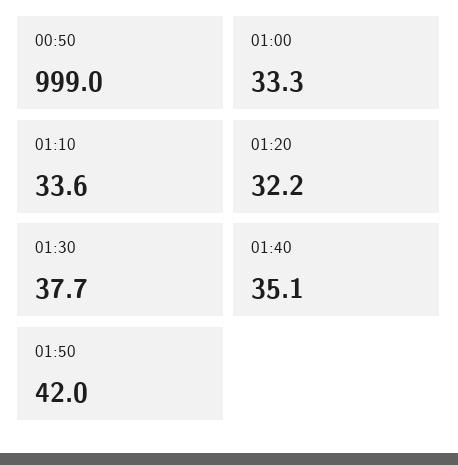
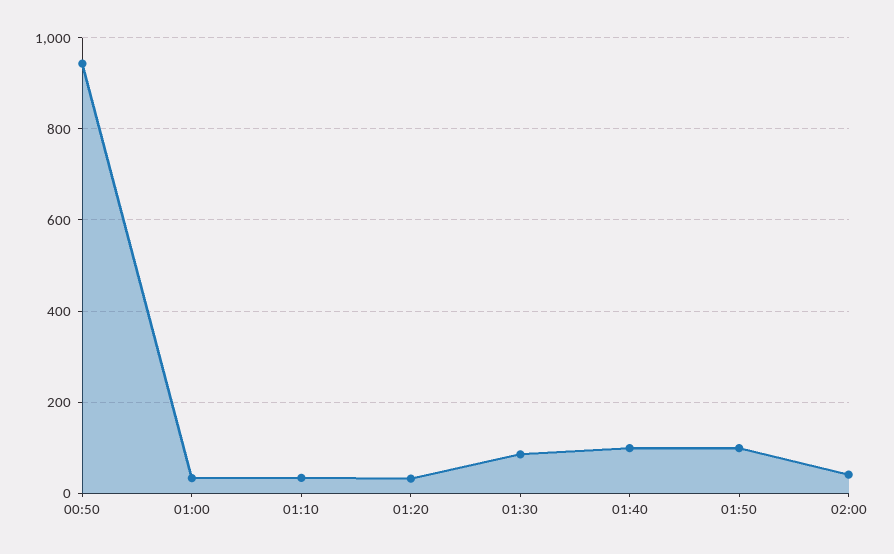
00:50: 999 -> 940
01:30: 37.7 -> 80
01:40: 35.1 -> 100
01:50: 42 -> 100
02:00: none -> 40

